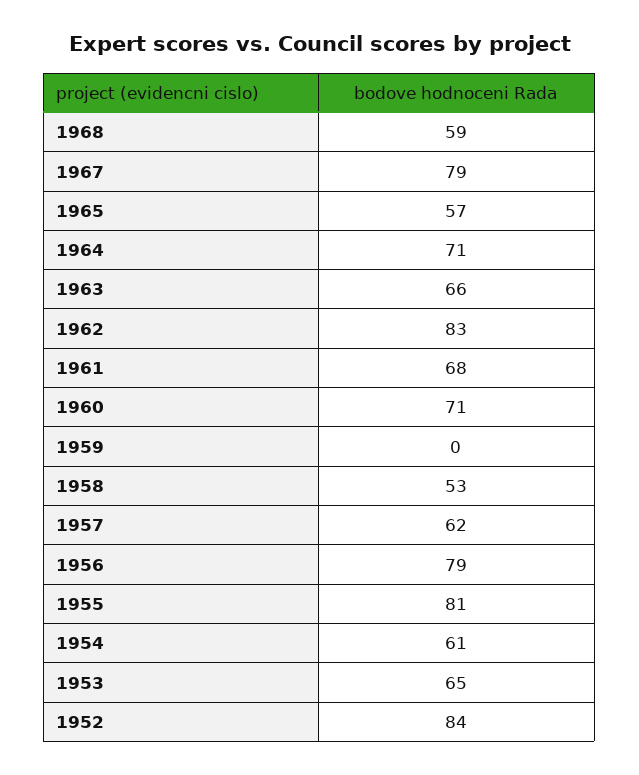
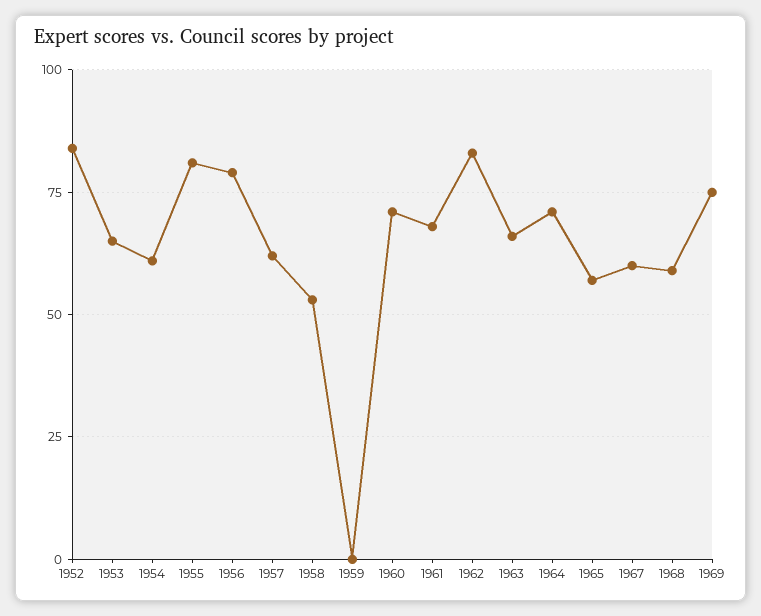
1967: 79 -> 60
1969: none -> 75

